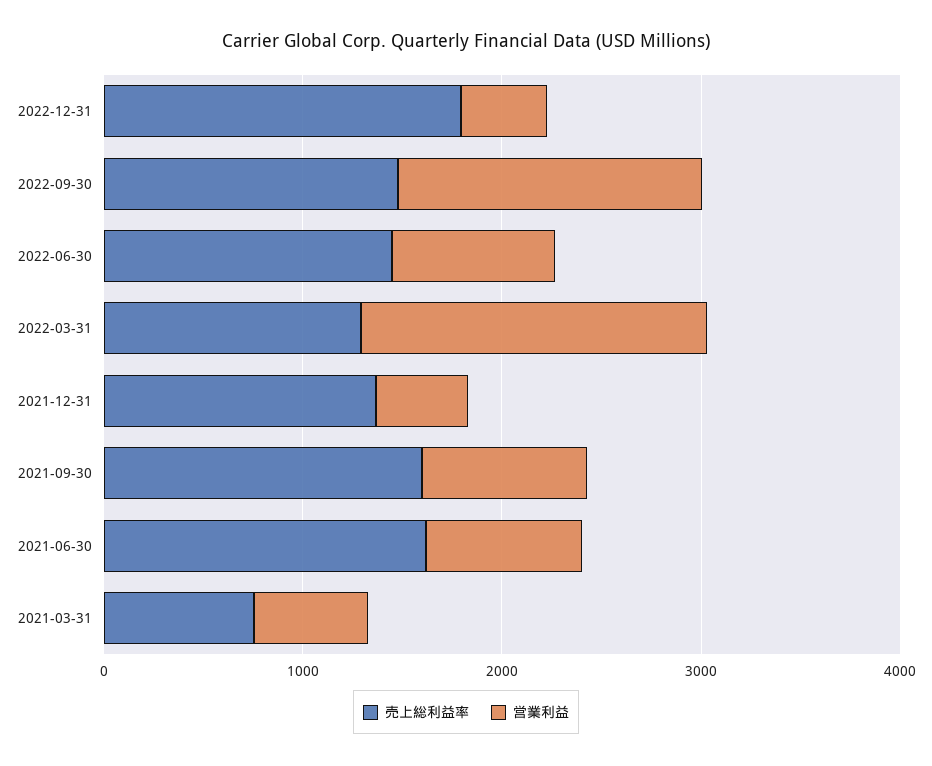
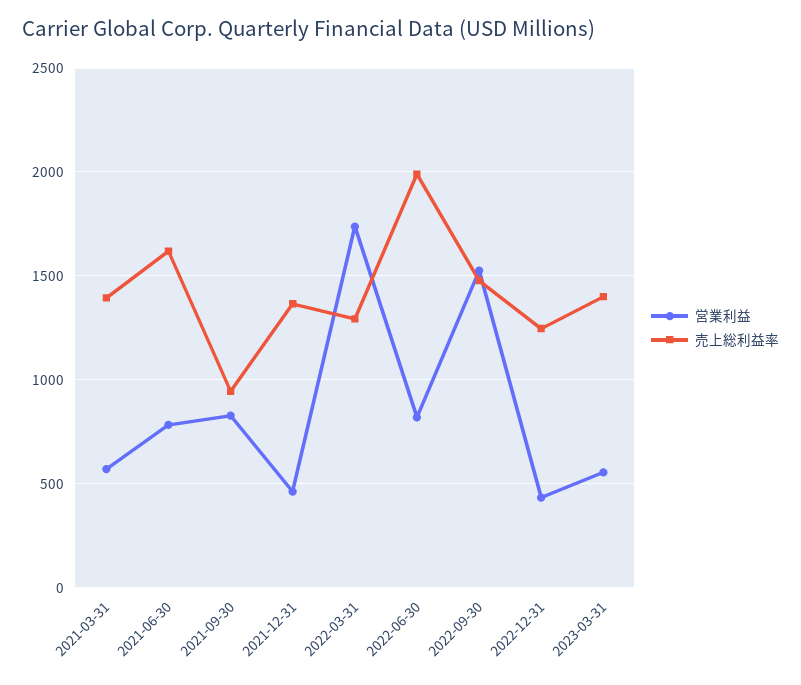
売上総利益率, 2022-12-31: 1800 -> 1250
売上総利益率, 2022-06-30: 1400 -> 2000
売上総利益率, 2021-09-30: 1600 -> 950
売上総利益率, 2021-03-31: 800 -> 1400
営業利益, 2023-03-31: none -> 550
売上総利益率, 2023-03-31: none -> 1400

